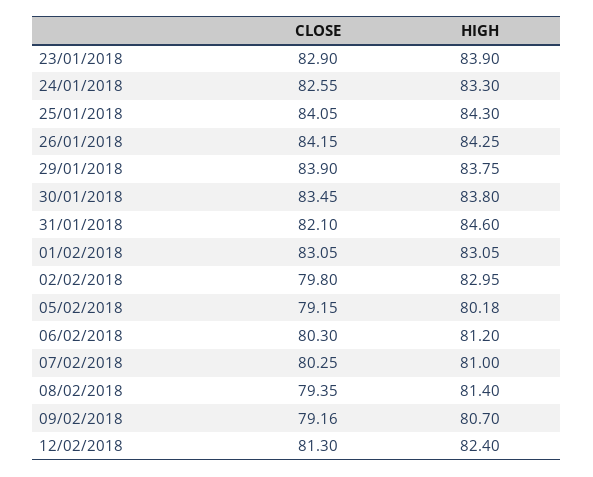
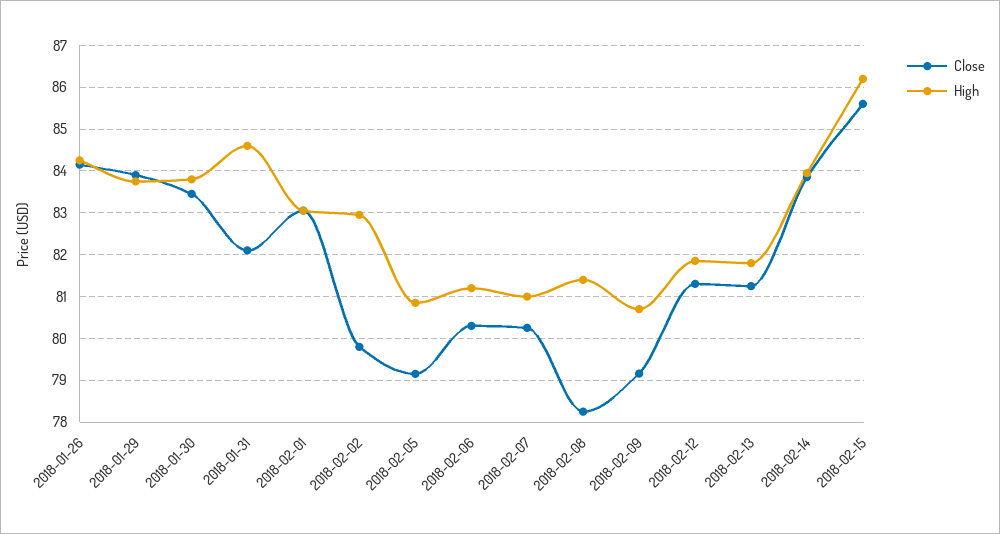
CLOSE, 23/01/2018: 82.9 -> none
HIGH, 23/01/2018: 83.9 -> none
CLOSE, 24/01/2018: 82.55 -> none
HIGH, 24/01/2018: 83.3 -> none
CLOSE, 25/01/2018: 84.05 -> none
HIGH, 25/01/2018: 84.3 -> none
HIGH, 05/02/2018: 80.18 -> 80.8
CLOSE, 08/02/2018: 79.35 -> 78.2
HIGH, 12/02/2018: 82.4 -> 81.8
CLOSE, 2018-02-13: none -> 81.2
HIGH, 2018-02-13: none -> 81.8
CLOSE, 2018-02-14: none -> 83.8
HIGH, 2018-02-14: none -> 84
CLOSE, 2018-02-15: none -> 85.6
HIGH, 2018-02-15: none -> 86.2

